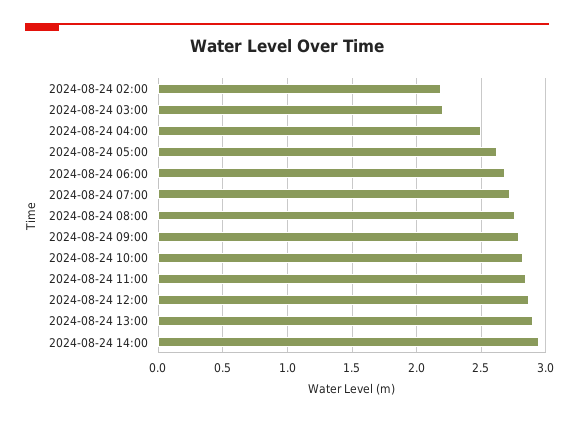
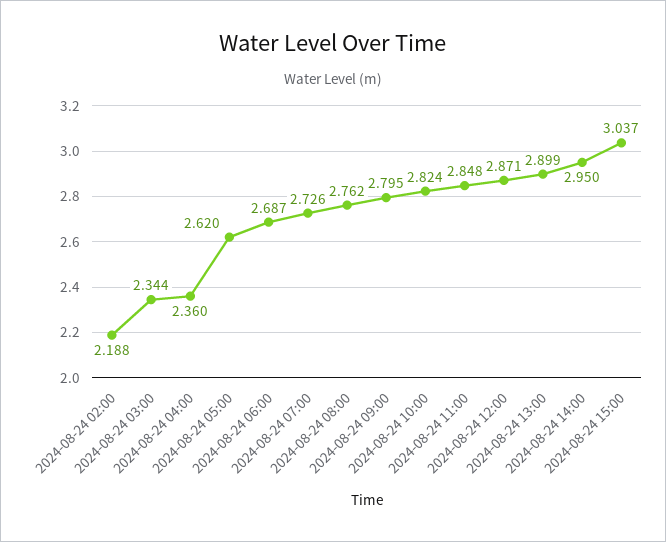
2024-08-24 03:00: 2.2 -> 2.344
2024-08-24 04:00: 2.5 -> 2.36
2024-08-24 15:00: none -> 3.037

